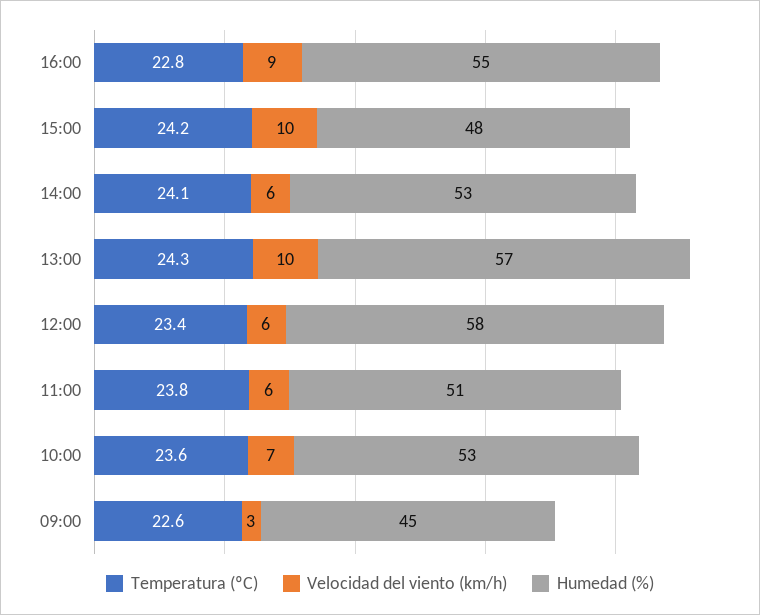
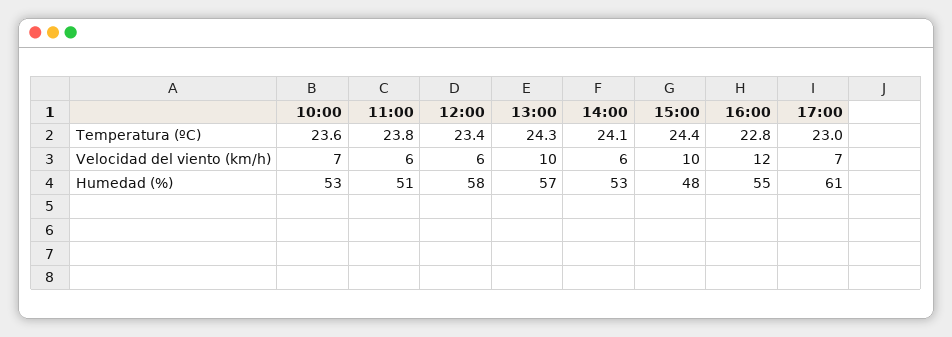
Velocidad del viento (km/h), 16:00: 9 -> 12
Temperatura (ºC), 15:00: 24.2 -> 24.4
Temperatura (ºC), 09:00: 22.6 -> none
Velocidad del viento (km/h), 09:00: 3 -> none
Humedad (%), 09:00: 45 -> none
Temperatura (ºC), 17:00: none -> 23
Velocidad del viento (km/h), 17:00: none -> 7
Humedad (%), 17:00: none -> 61

